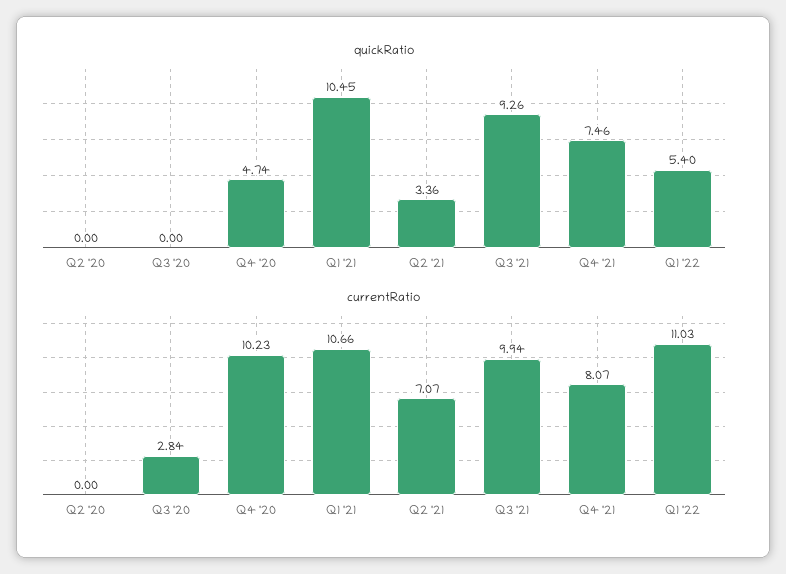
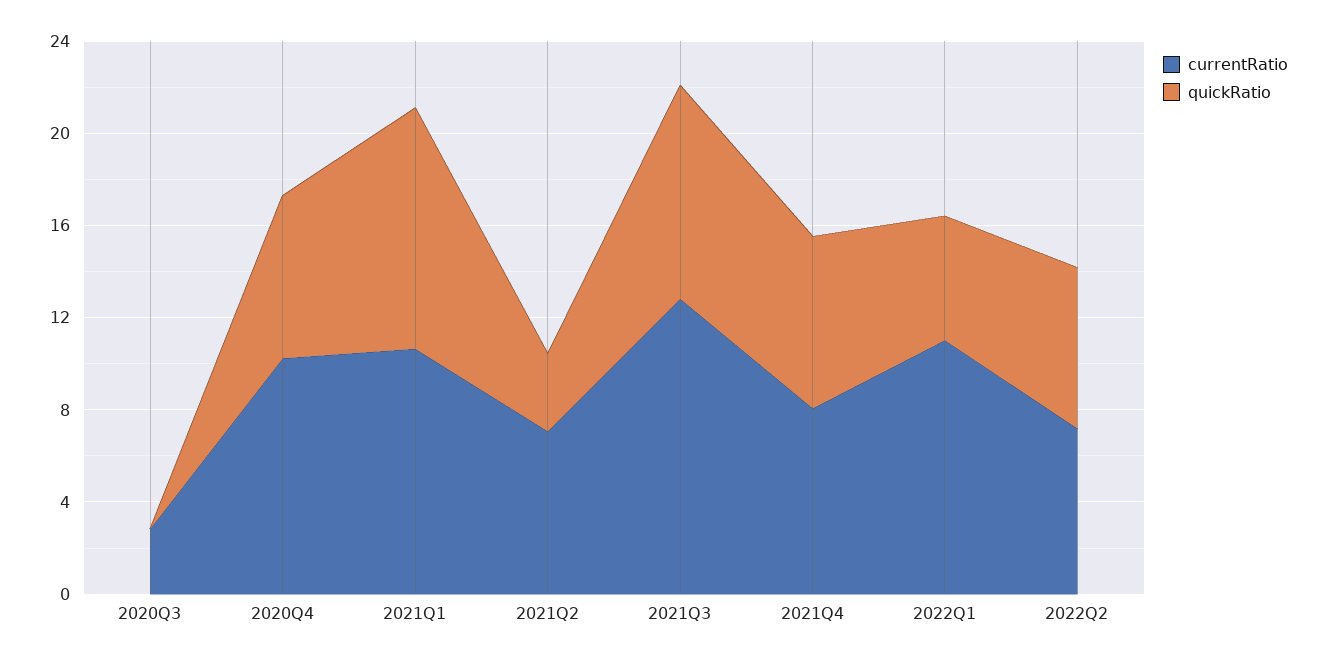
quickRatio, Q2 '20: 0 -> none
quickRatio, Q4 '20: 4.74 -> 7
currentRatio, Q2 '20: 0 -> none
currentRatio, Q3 '21: 9.94 -> 13
currentRatio, 2022Q2: none -> 7
quickRatio, 2022Q2: none -> 7

